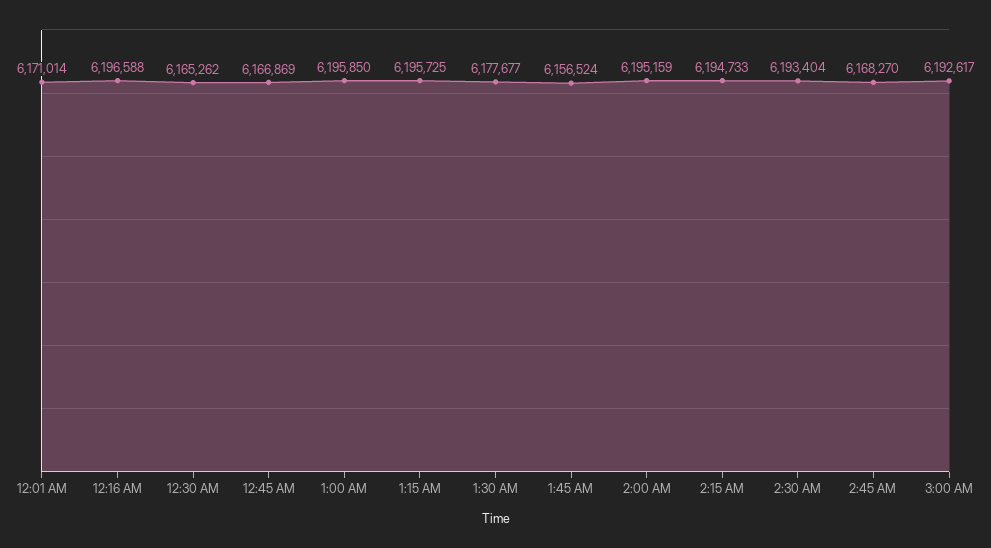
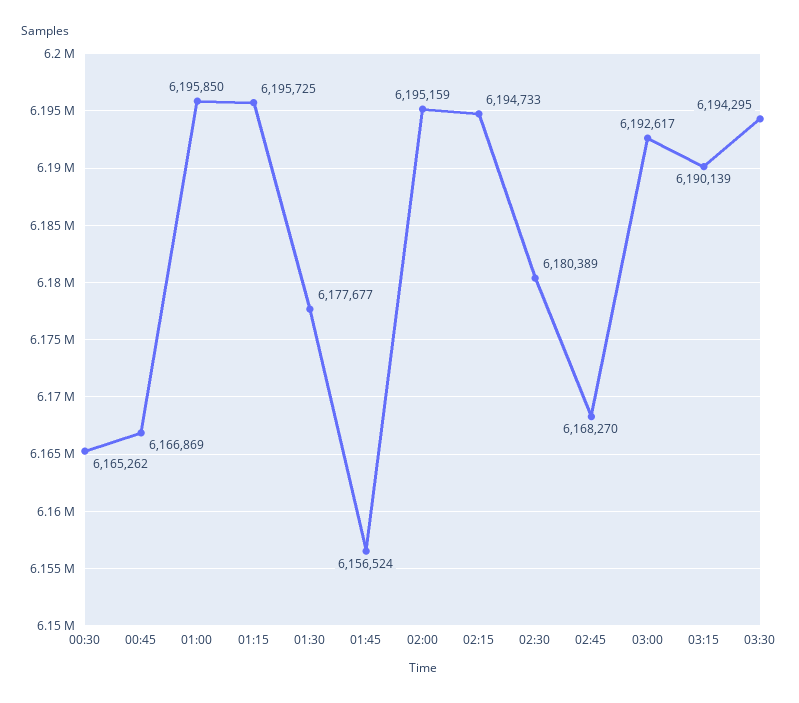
12:01 AM: 6171014 -> none
12:16 AM: 6196588 -> none
2:30 AM: 6193404 -> 6180389
03:15: none -> 6190139
03:30: none -> 6194295

